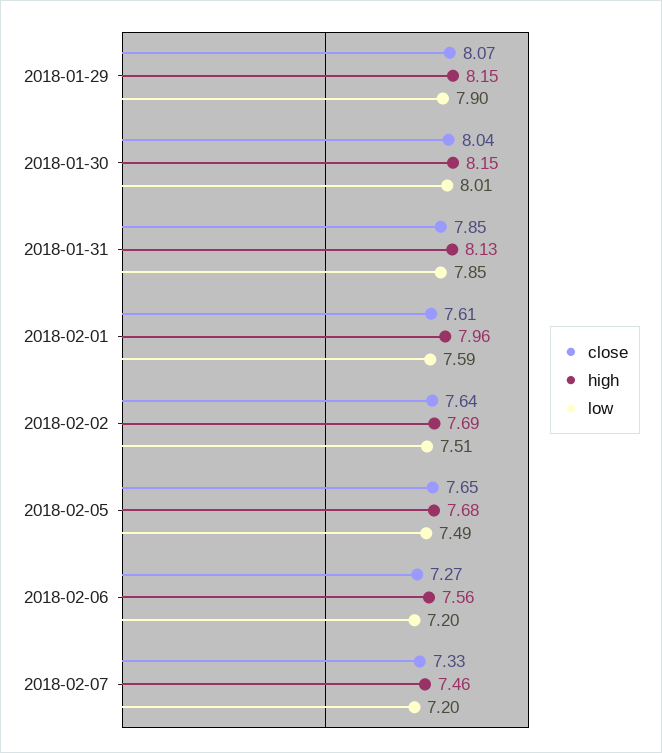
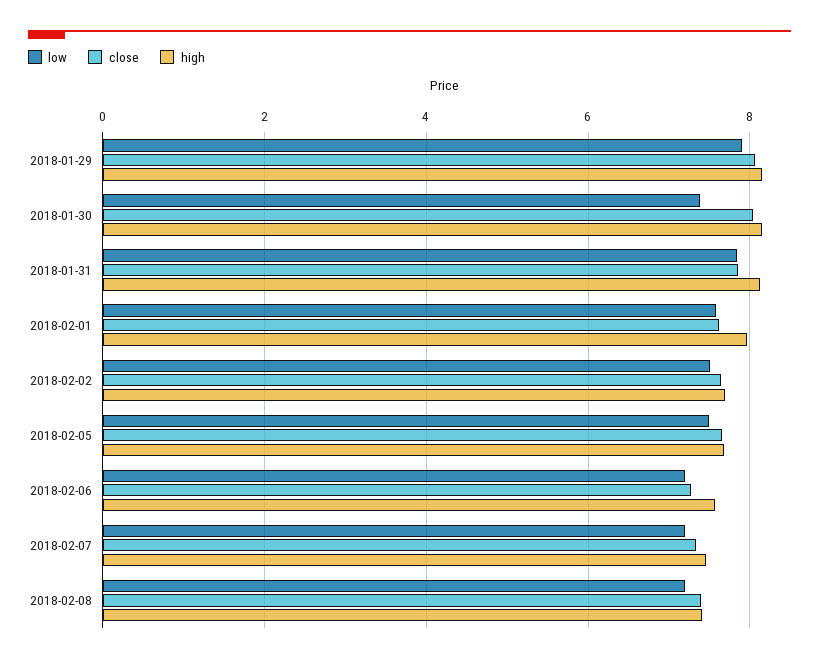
low, 2018-01-30: 8.01 -> 7.4
low, 2018-02-08: none -> 7.2
close, 2018-02-08: none -> 7.4
high, 2018-02-08: none -> 7.4

